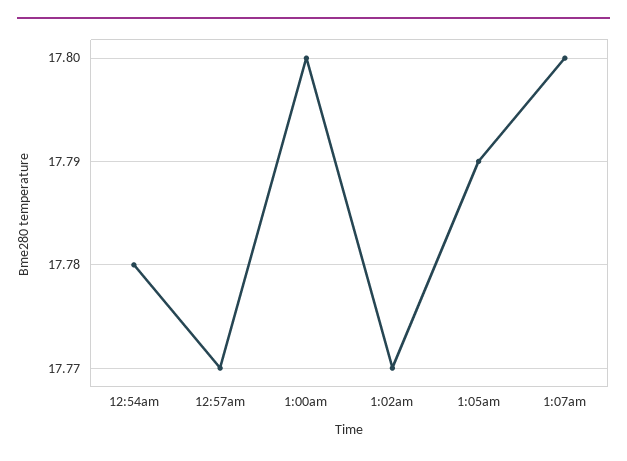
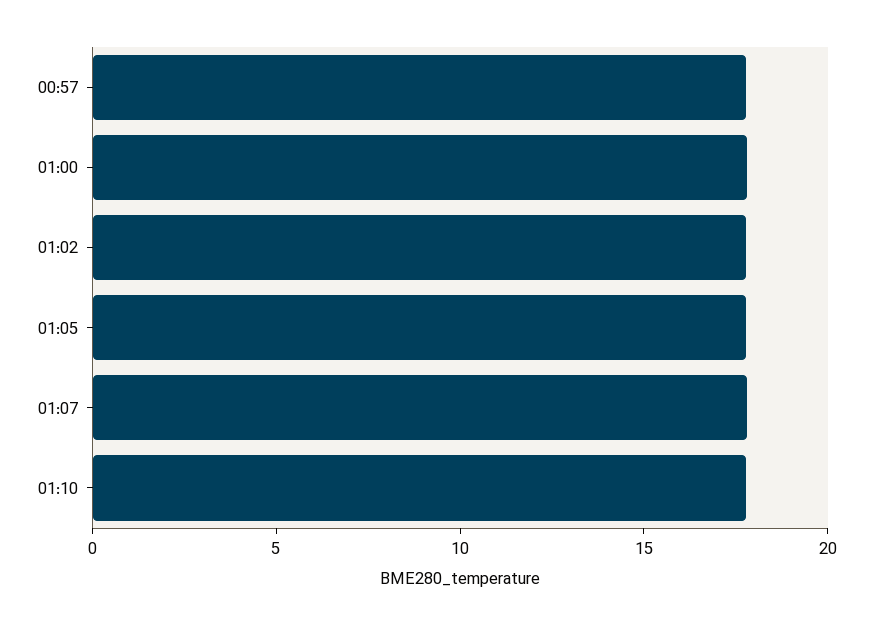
12:54am: 17.78 -> none
01:10: none -> 18

